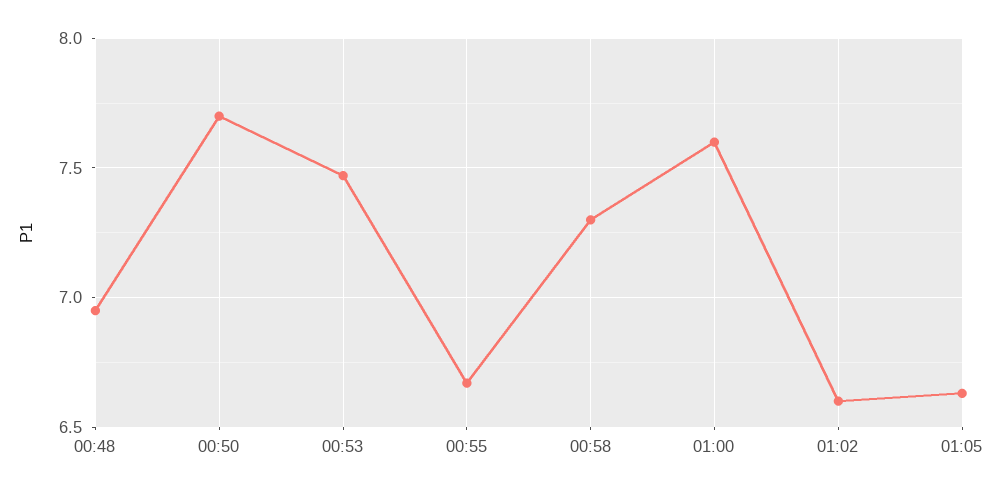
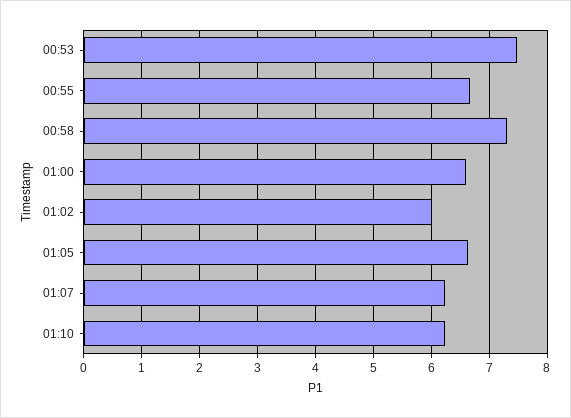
00:48: 6.95 -> none
00:50: 7.7 -> none
01:00: 7.6 -> 6.6
01:02: 6.6 -> 6
01:07: none -> 6.2
01:10: none -> 6.2

